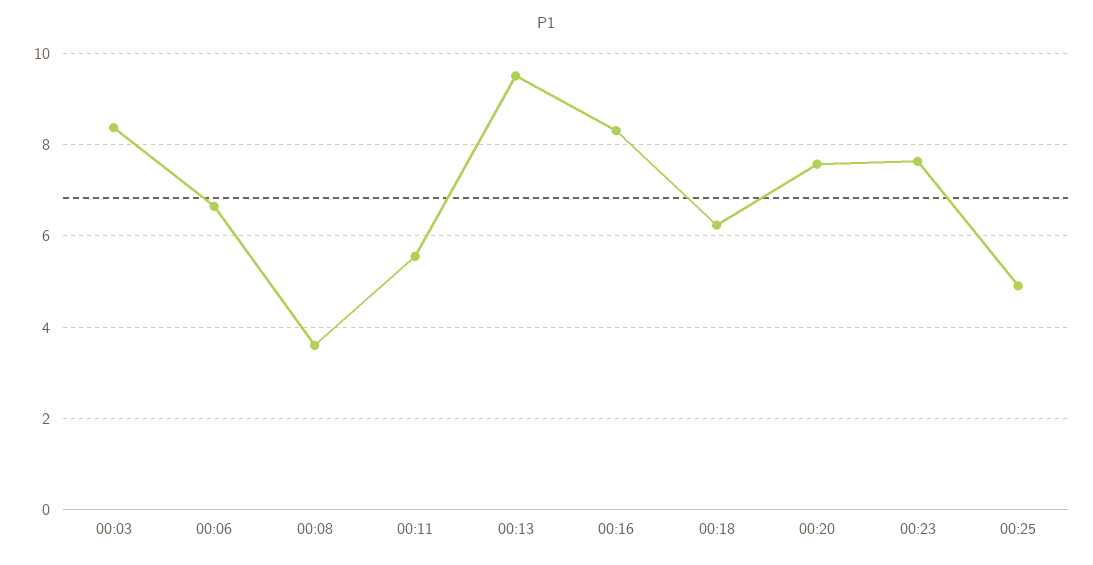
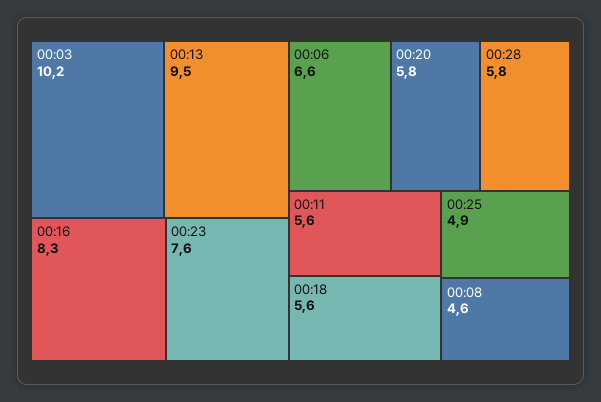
00:03: 8.4 -> 10.2
00:08: 3.6 -> 4.6
00:18: 6.2 -> 5.6
00:20: 7.6 -> 5.8
00:28: none -> 5.8

